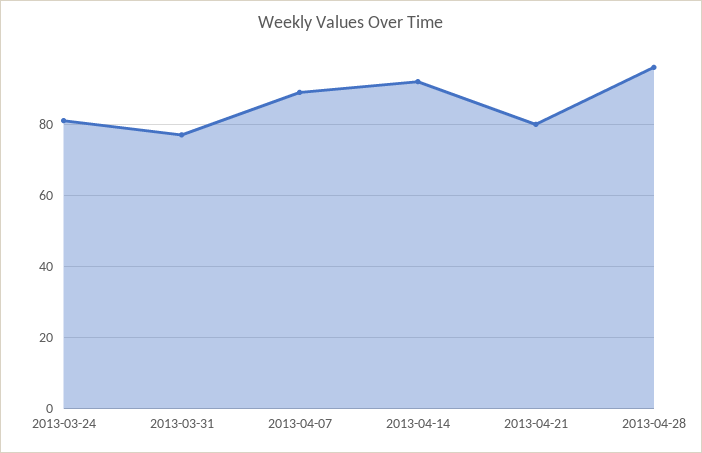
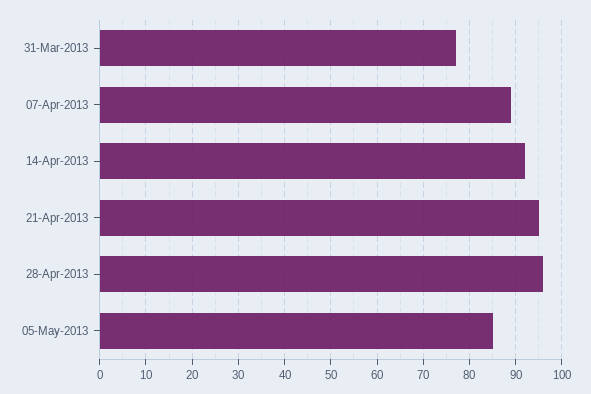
2013-03-24: 80 -> none
2013-04-21: 80 -> 95
05-May-2013: none -> 85

